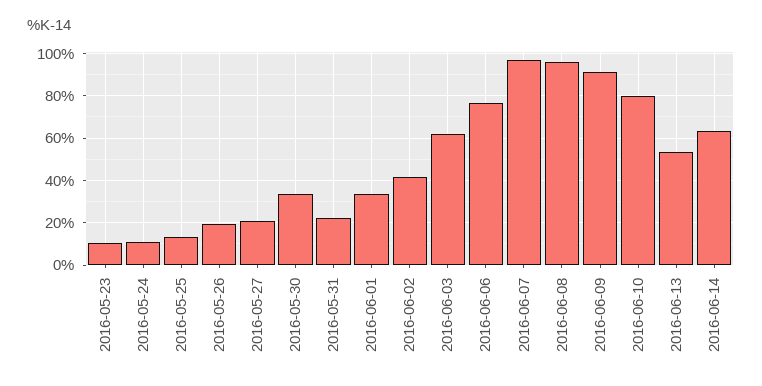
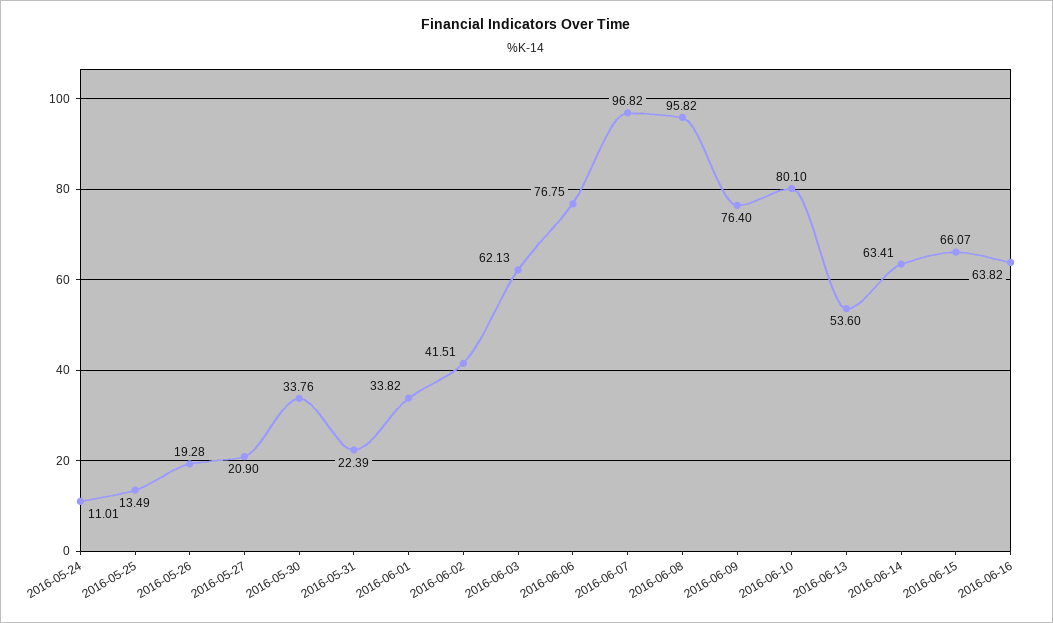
2016-05-23: 10 -> none
2016-06-09: 90 -> 76.4
2016-06-15: none -> 66.07
2016-06-16: none -> 63.82

